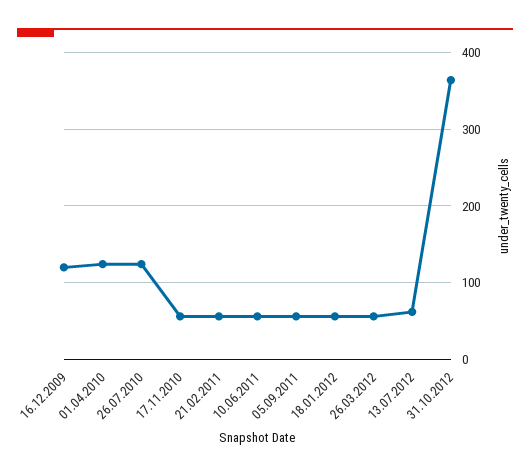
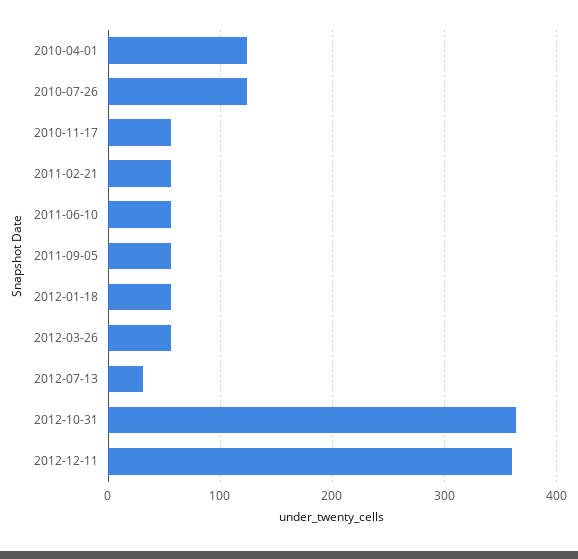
16.12.2009: 120 -> none
13.07.2012: 60 -> 30
2012-12-11: none -> 360

